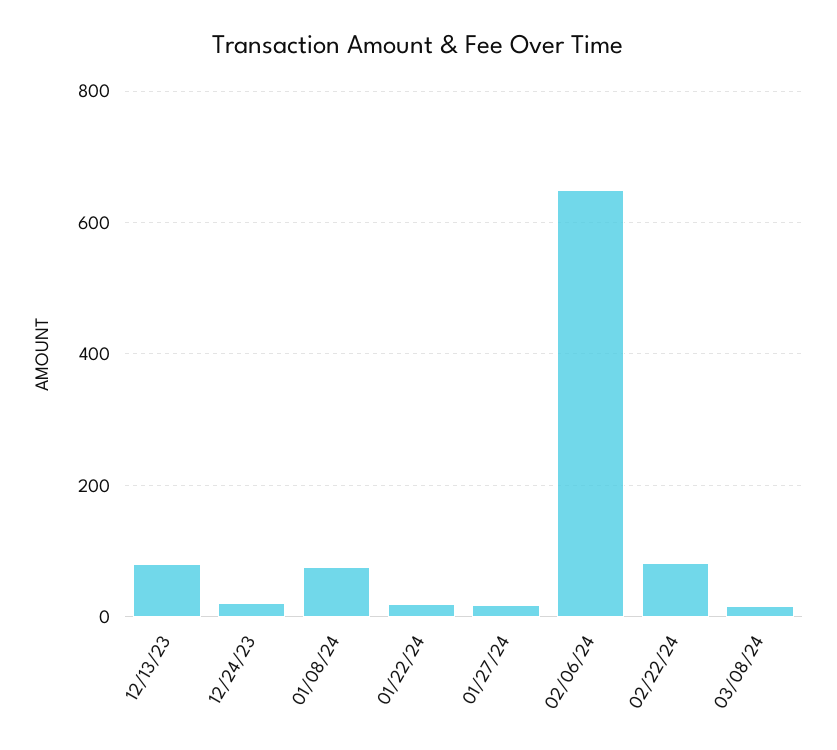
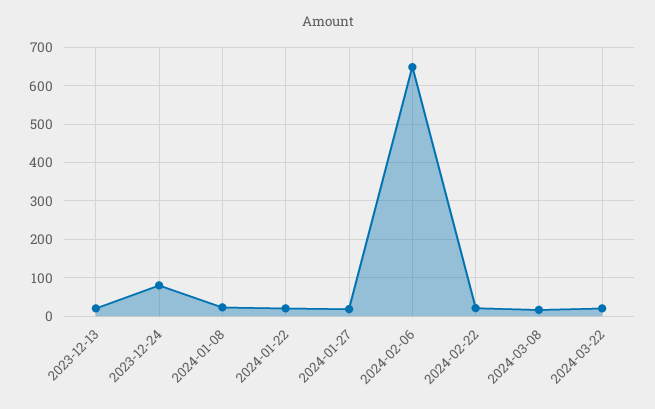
12/13/23: 80 -> 20
12/24/23: 20 -> 80
01/08/24: 80 -> 20
02/22/24: 80 -> 20
2024-03-22: none -> 20

